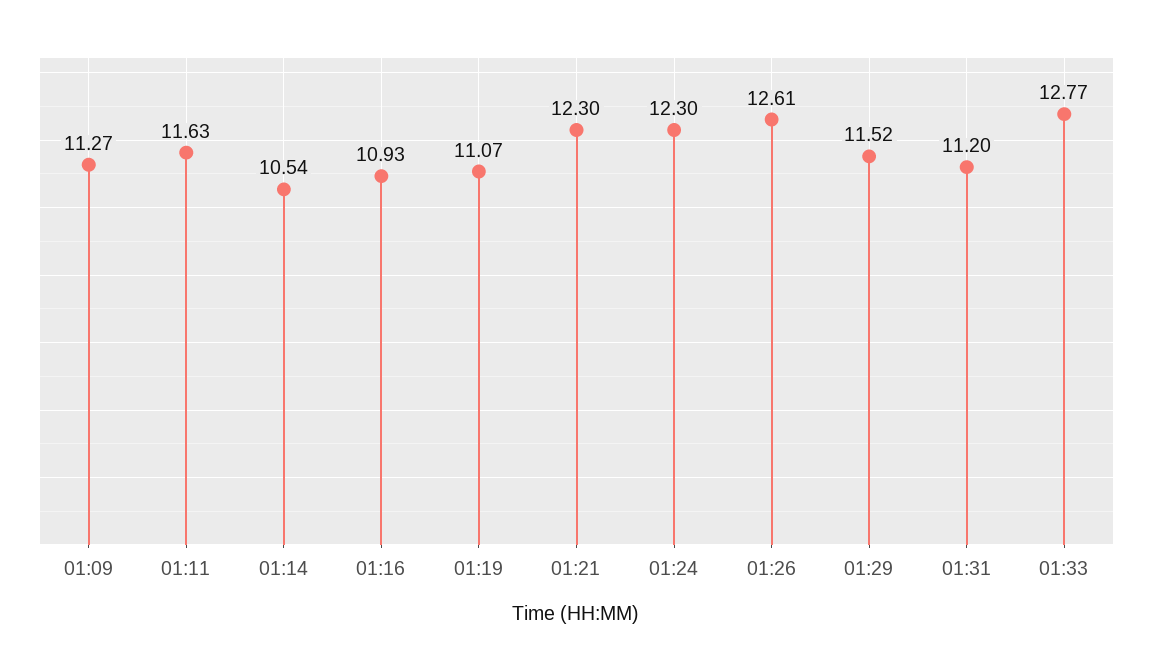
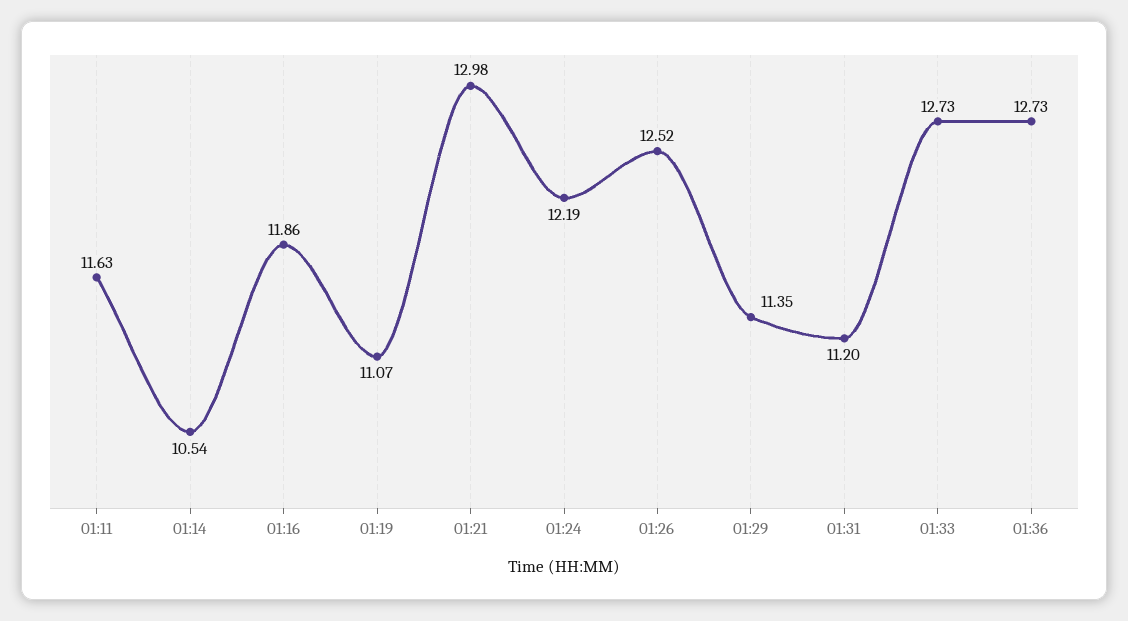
01:09: 11.27 -> none
01:16: 10.93 -> 11.86
01:21: 12.3 -> 12.98
01:24: 12.3 -> 12.19
01:26: 12.61 -> 12.52
01:29: 11.52 -> 11.35
01:33: 12.77 -> 12.73
01:36: none -> 12.73

